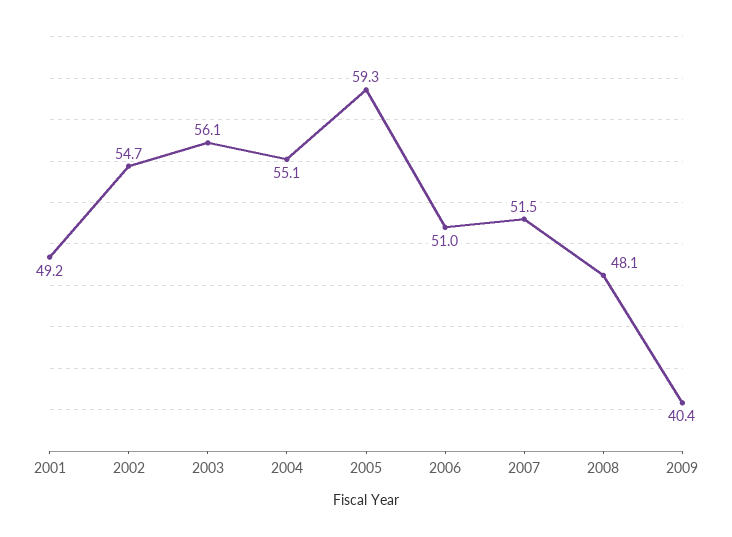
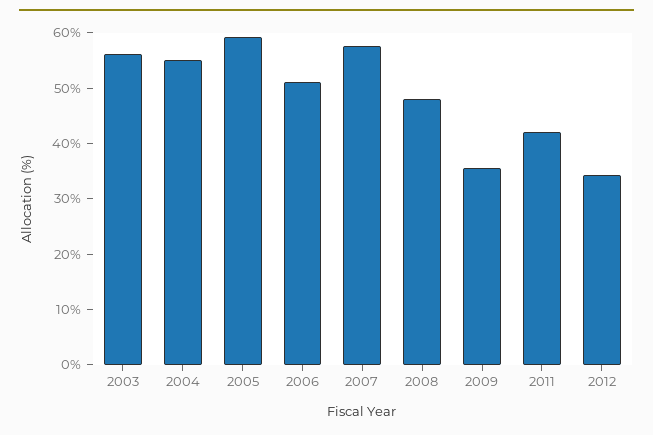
2001: 49.2 -> none
2002: 54.7 -> none
2007: 51.5 -> 58
2009: 40.4 -> 36
2011: none -> 42
2012: none -> 34

